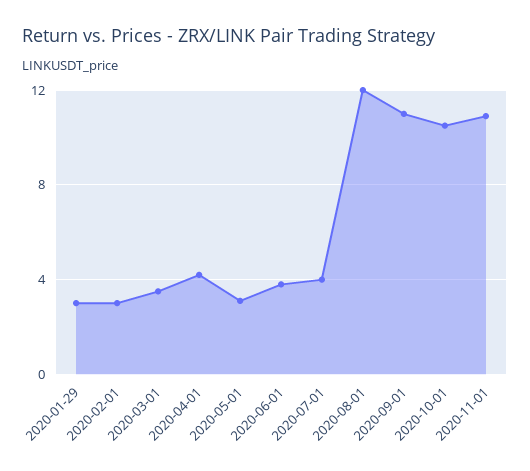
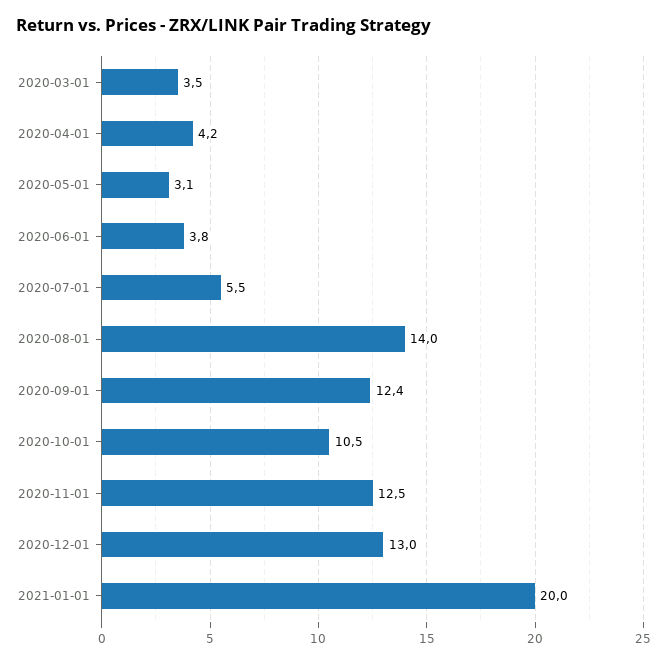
2020-01-29: 3 -> none
2020-02-01: 3 -> none
2020-07-01: 4 -> 5.5
2020-08-01: 12 -> 14
2020-09-01: 11 -> 12.4
2020-11-01: 11 -> 12.5
2020-12-01: none -> 13
2021-01-01: none -> 20

